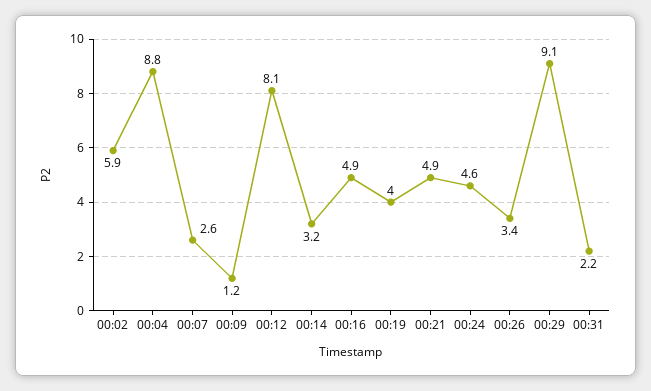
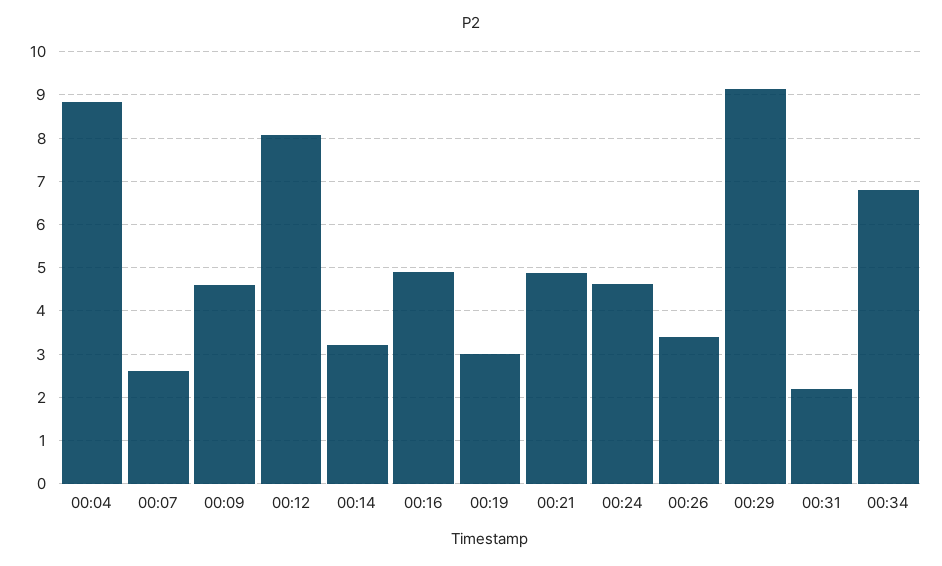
00:02: 5.9 -> none
00:09: 1.2 -> 4.6
00:19: 4 -> 3
00:34: none -> 6.8

